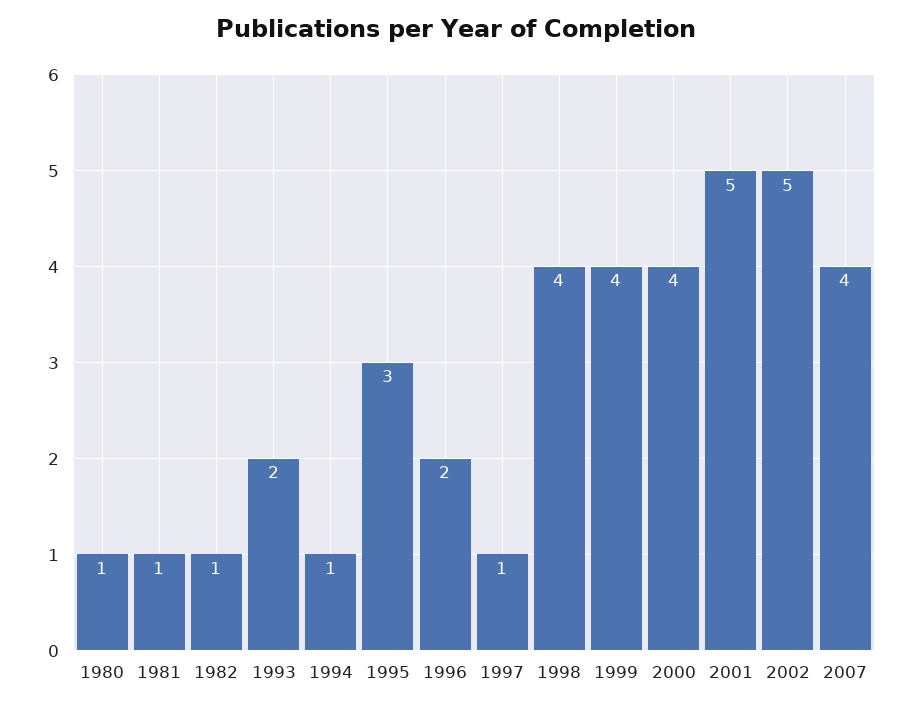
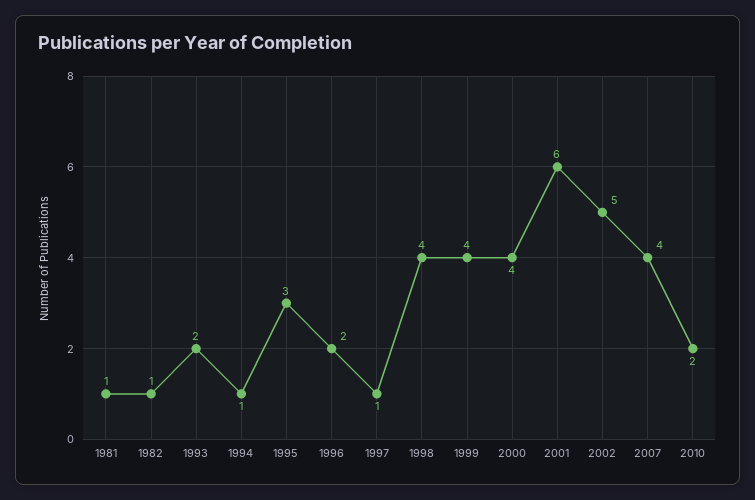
1980: 1 -> none
2001: 5 -> 6
2010: none -> 2

